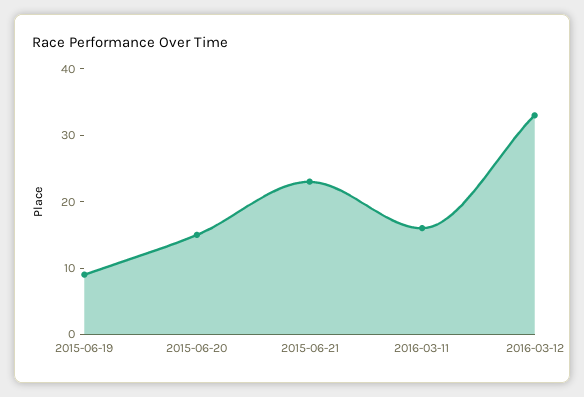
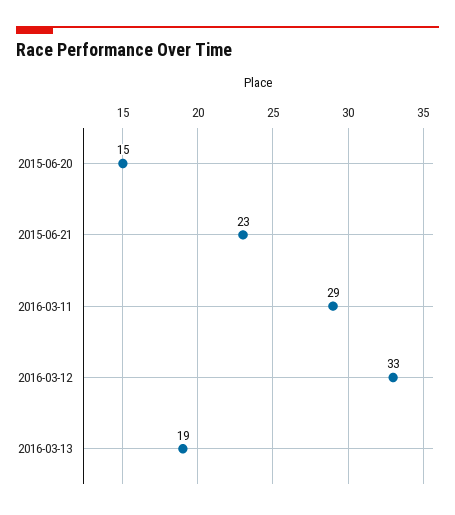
2015-06-19: 10 -> none
2016-03-11: 15 -> 29
2016-03-13: none -> 19

